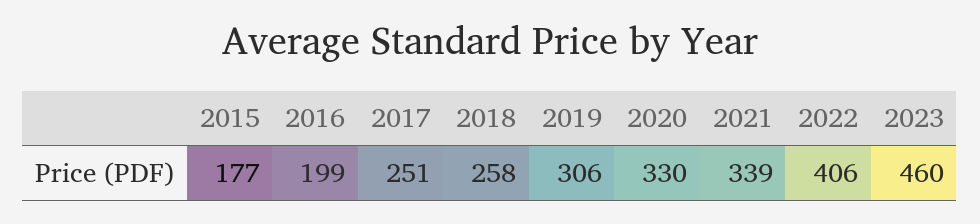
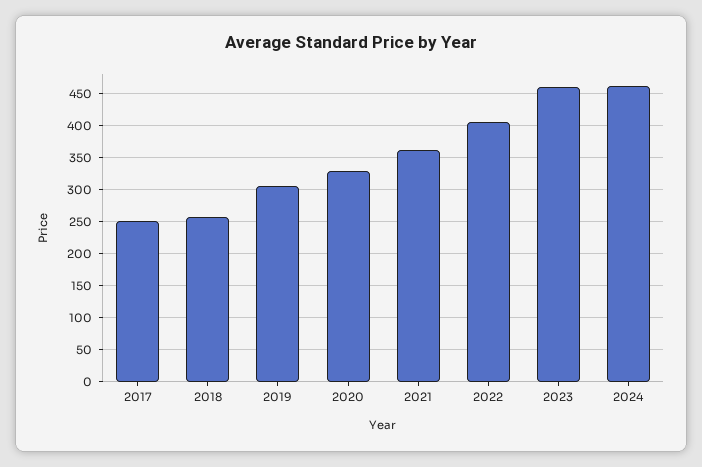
2015: 177 -> none
2016: 199 -> none
2021: 339 -> 360
2024: none -> 460

